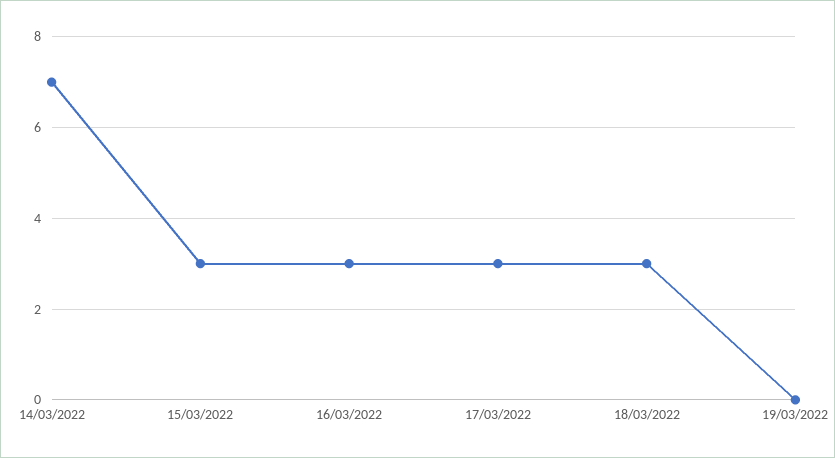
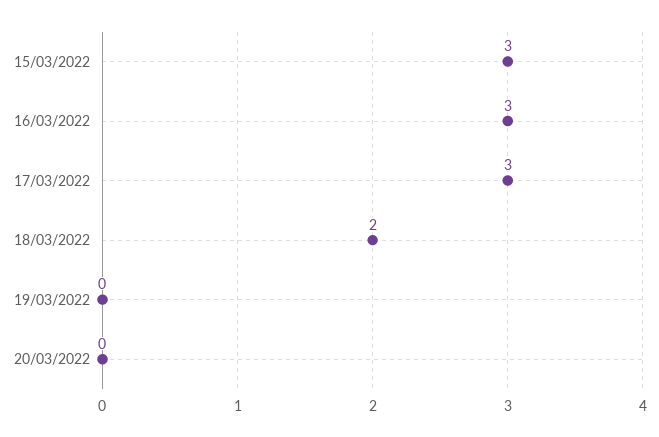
14/03/2022: 7 -> none
18/03/2022: 3 -> 2
20/03/2022: none -> 0

